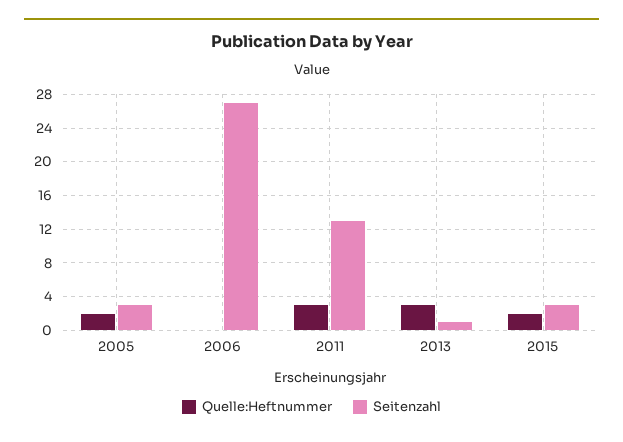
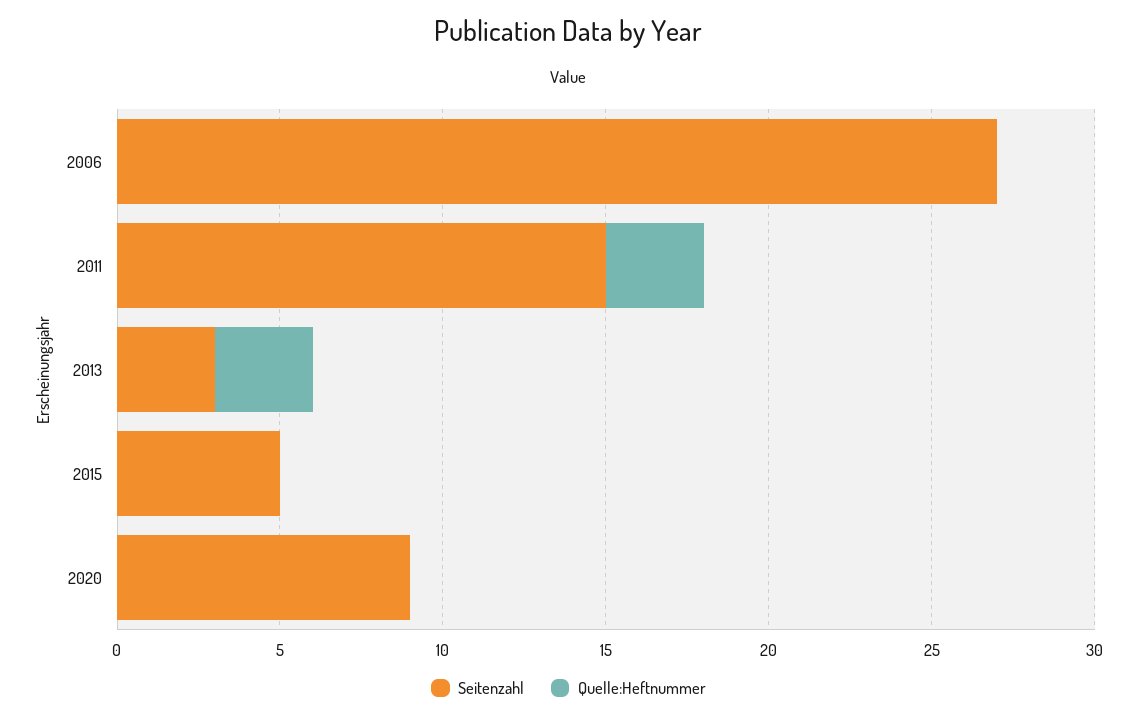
Quelle:Heftnummer, 2005: 2 -> none
Seitenzahl, 2005: 3 -> none
Seitenzahl, 2011: 13 -> 15
Seitenzahl, 2013: 1 -> 3
Quelle:Heftnummer, 2015: 2 -> 0
Seitenzahl, 2015: 3 -> 5
Seitenzahl, 2020: none -> 9
Quelle:Heftnummer, 2020: none -> 0

